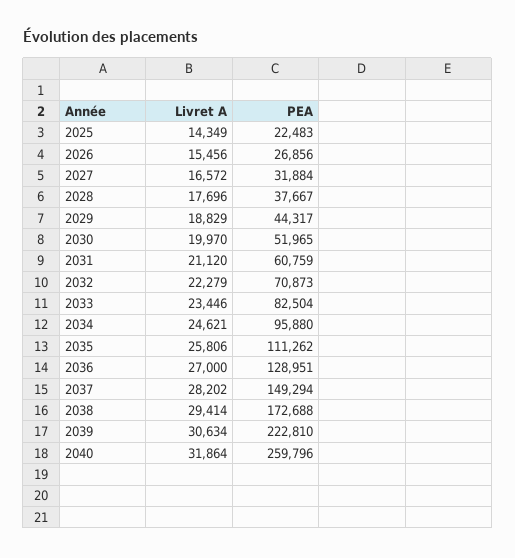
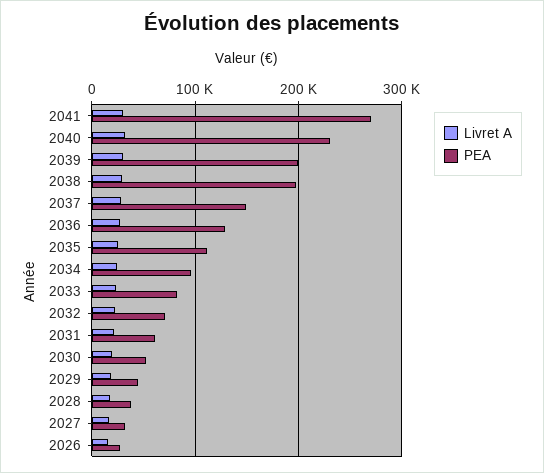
Livret A, 2025: 14349 -> none
PEA, 2025: 22483 -> none
PEA, 2038: 172688 -> 200000
PEA, 2039: 222810 -> 200000
PEA, 2040: 259796 -> 230000
Livret A, 2041: none -> 30000
PEA, 2041: none -> 270000

